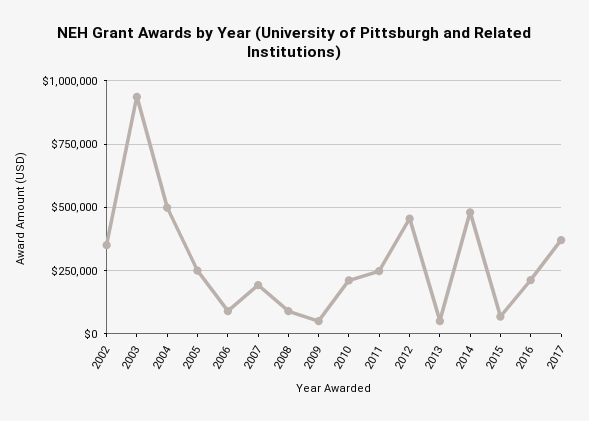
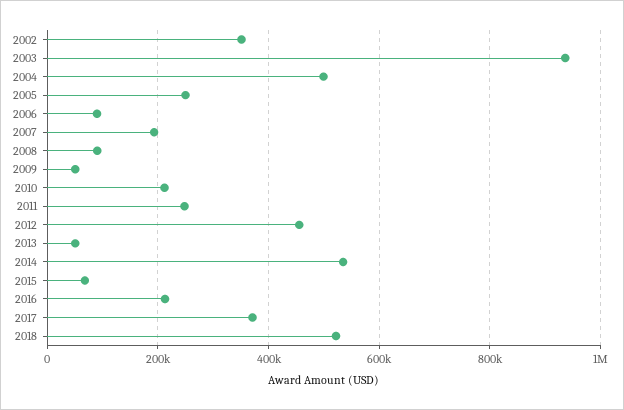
2014: 475000 -> 540000
2018: none -> 520000

